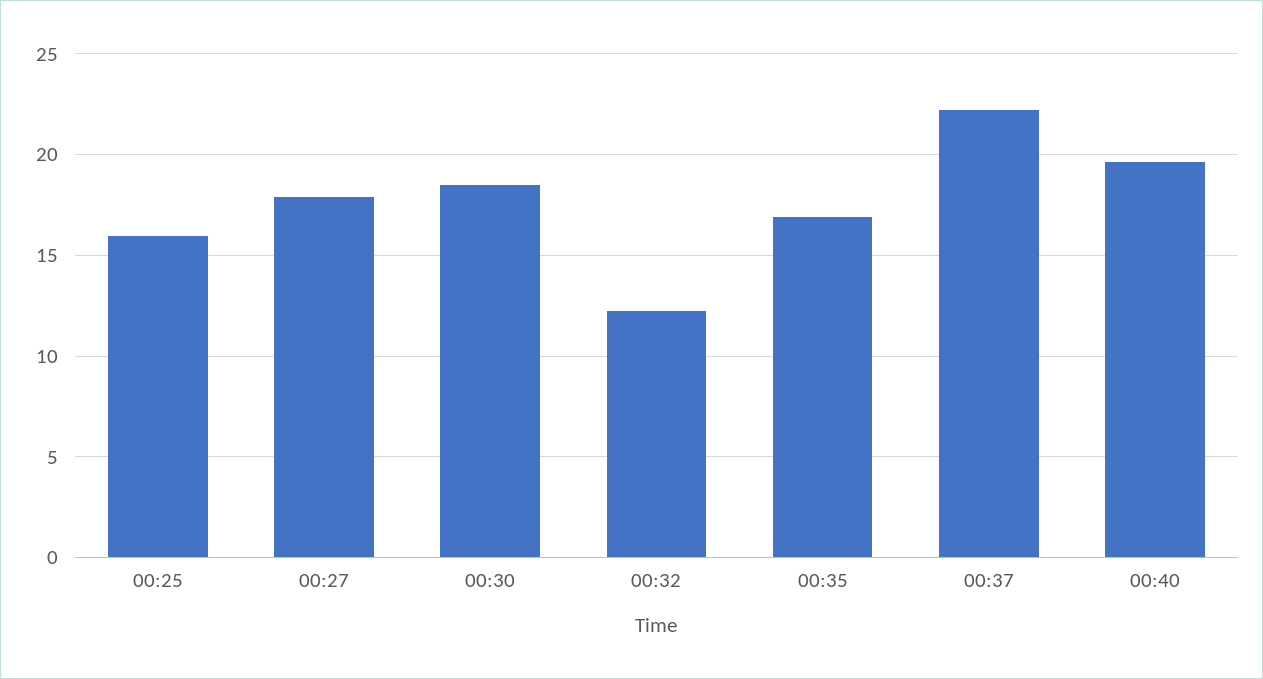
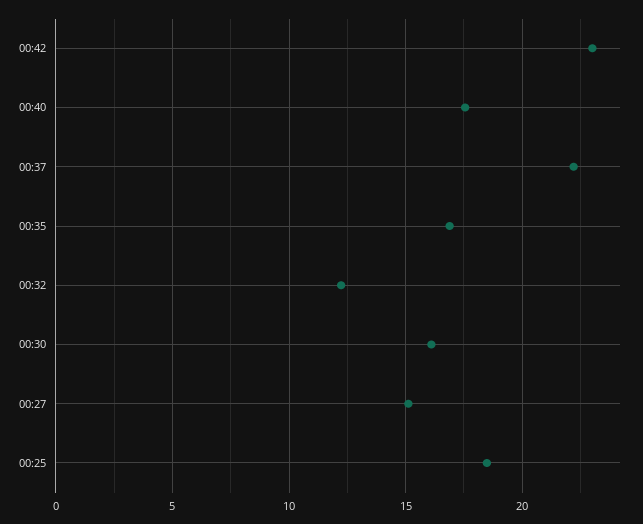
00:25: 16 -> 18.5
00:27: 18 -> 15
00:30: 18.5 -> 16
00:40: 19.5 -> 17.5
00:42: none -> 23

